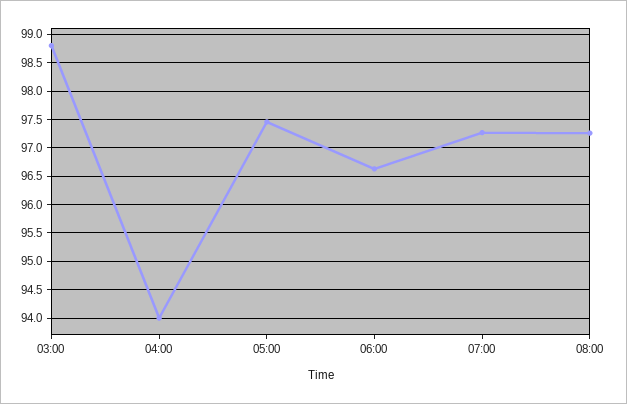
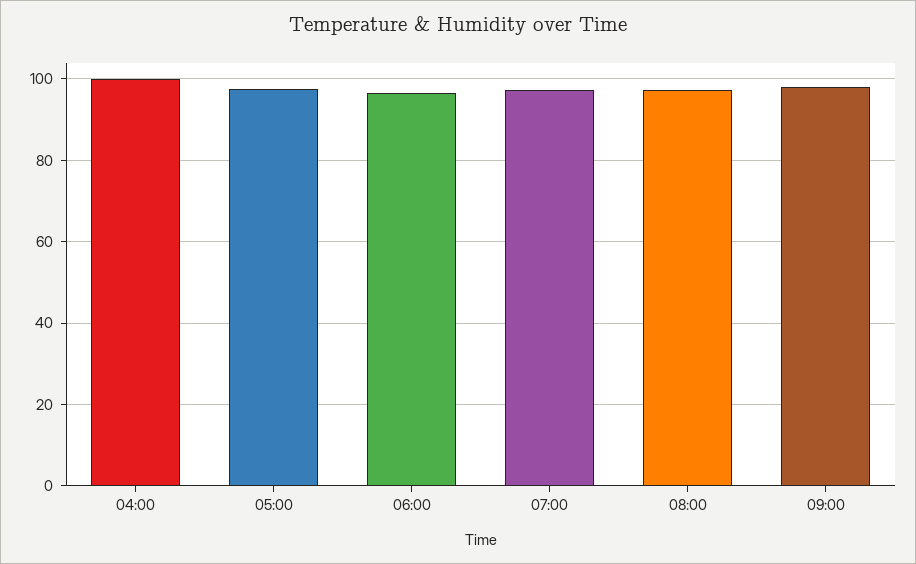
03:00: 98.75 -> none
04:00: 94 -> 100
09:00: none -> 98

